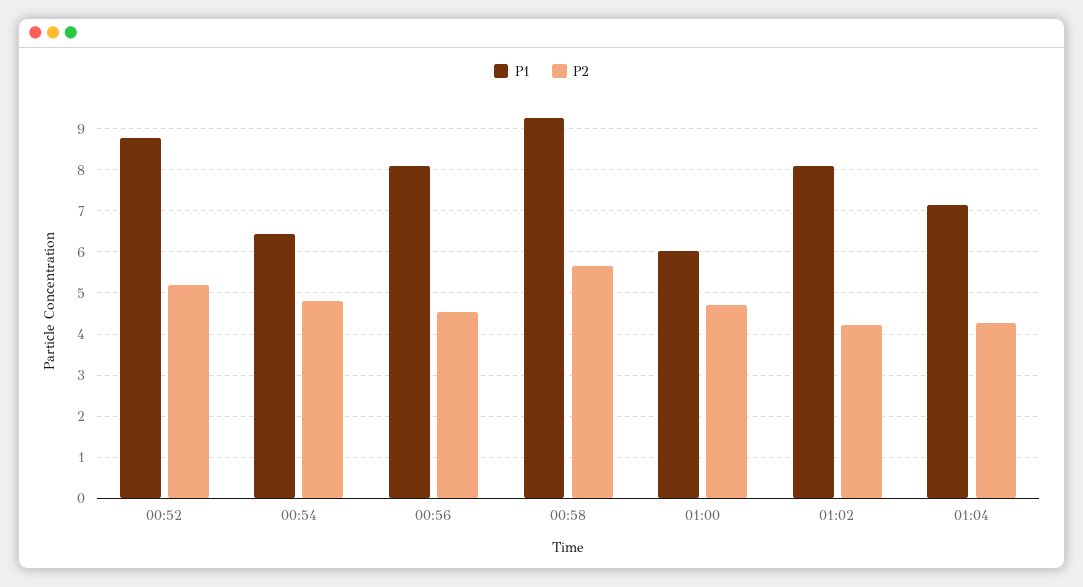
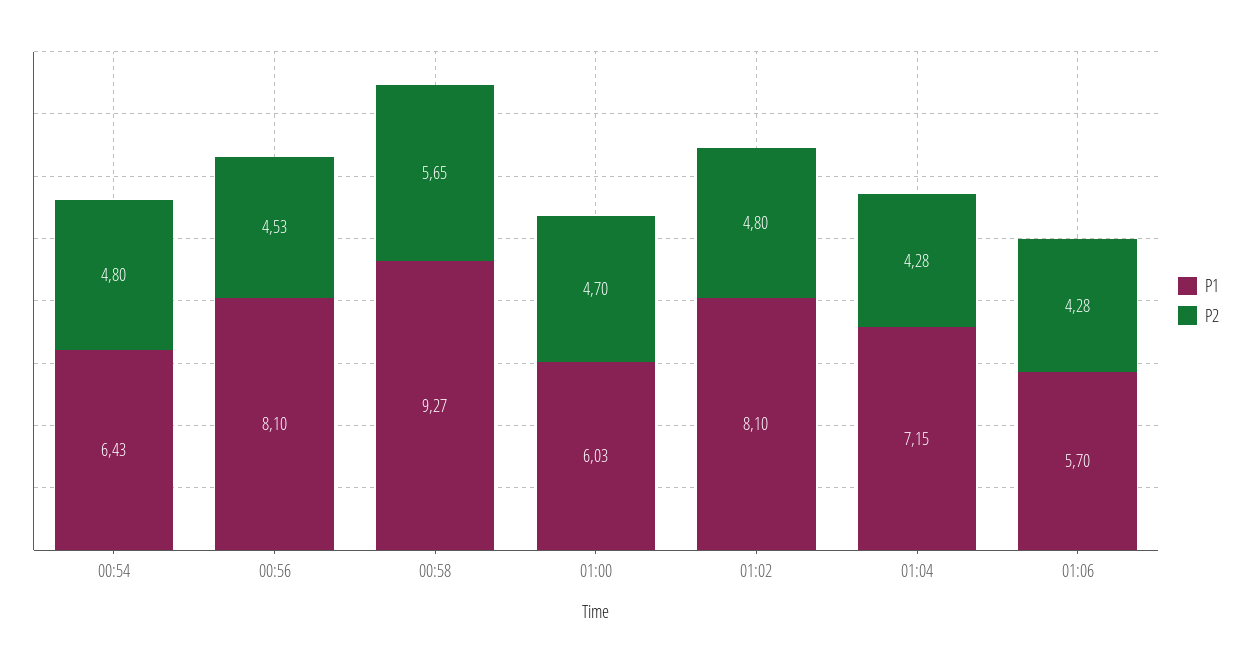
P1, 00:52: 8.8 -> none
P2, 00:52: 5.2 -> none
P2, 01:02: 4.2 -> 4.8
P1, 01:06: none -> 5.7
P2, 01:06: none -> 4.28

